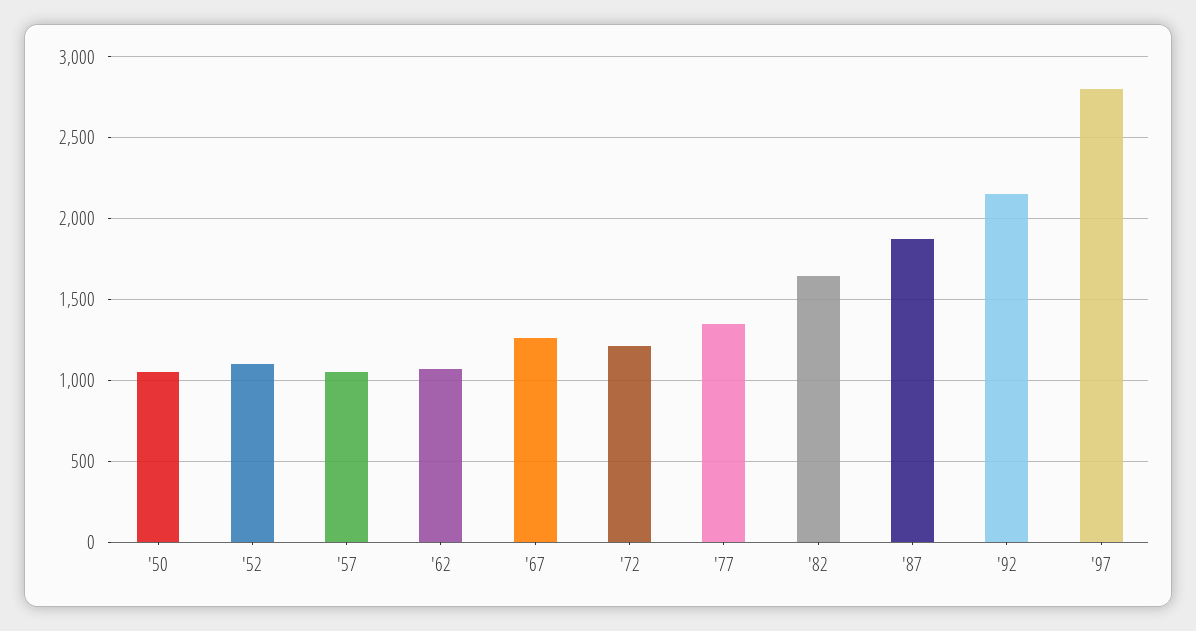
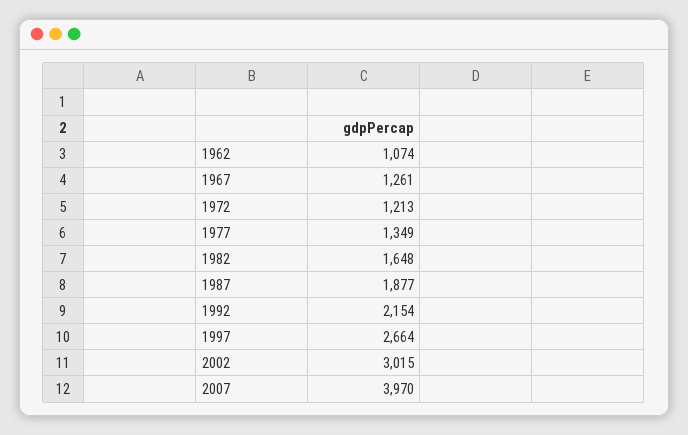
'50: 1050 -> none
'52: 1100 -> none
'57: 1050 -> none
'97: 2800 -> 2664
2002: none -> 3015
2007: none -> 3970

